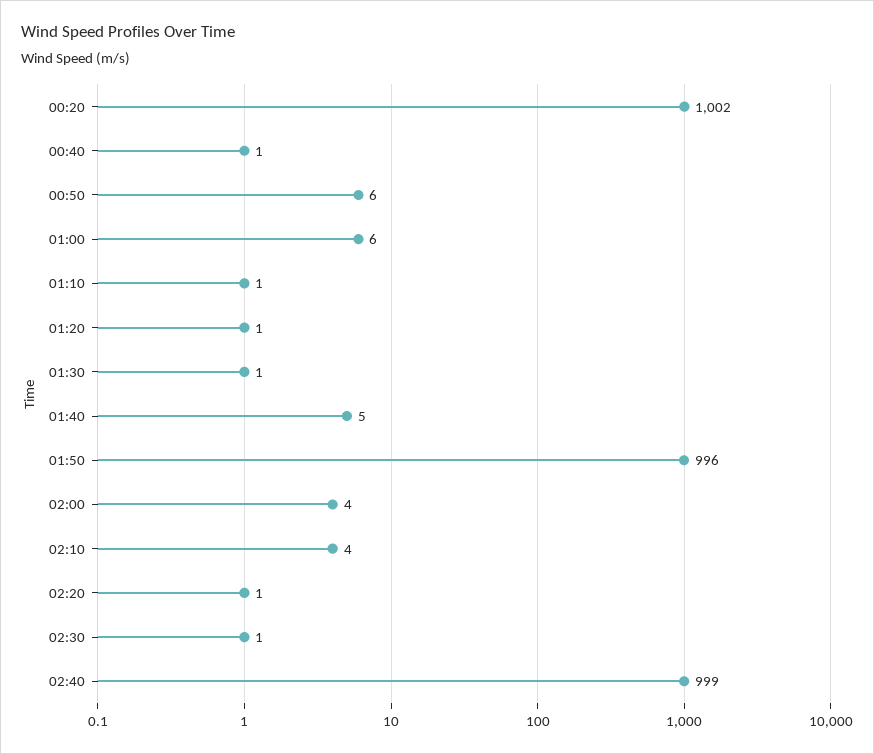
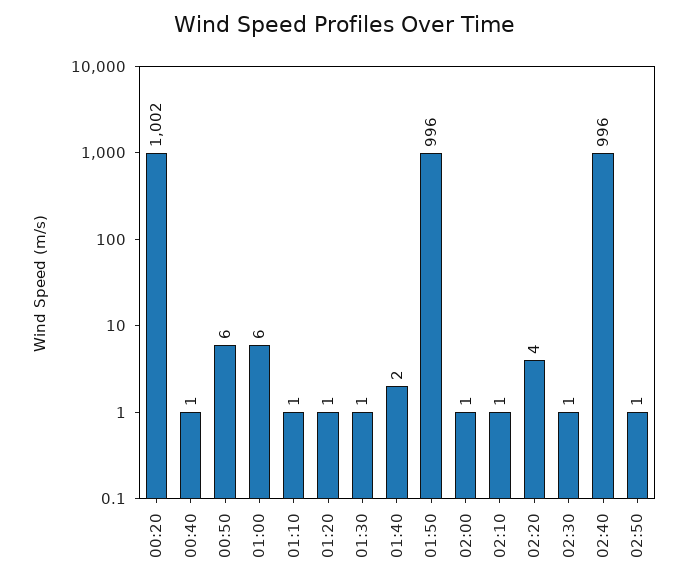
01:40: 5 -> 2
02:00: 4 -> 1
02:10: 4 -> 1
02:20: 1 -> 4
02:40: 999 -> 996
02:50: none -> 1

